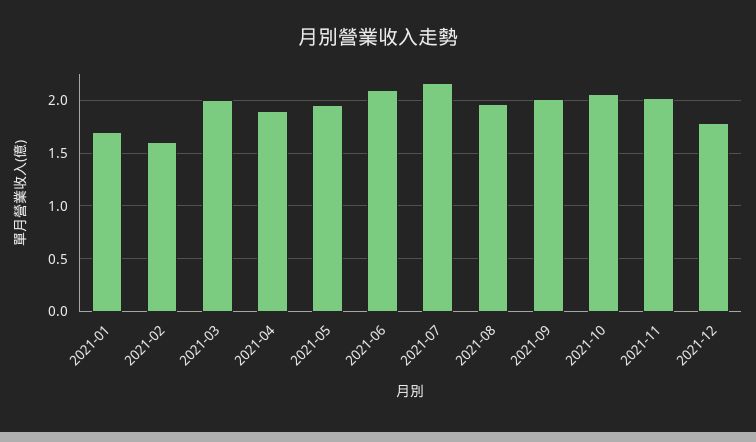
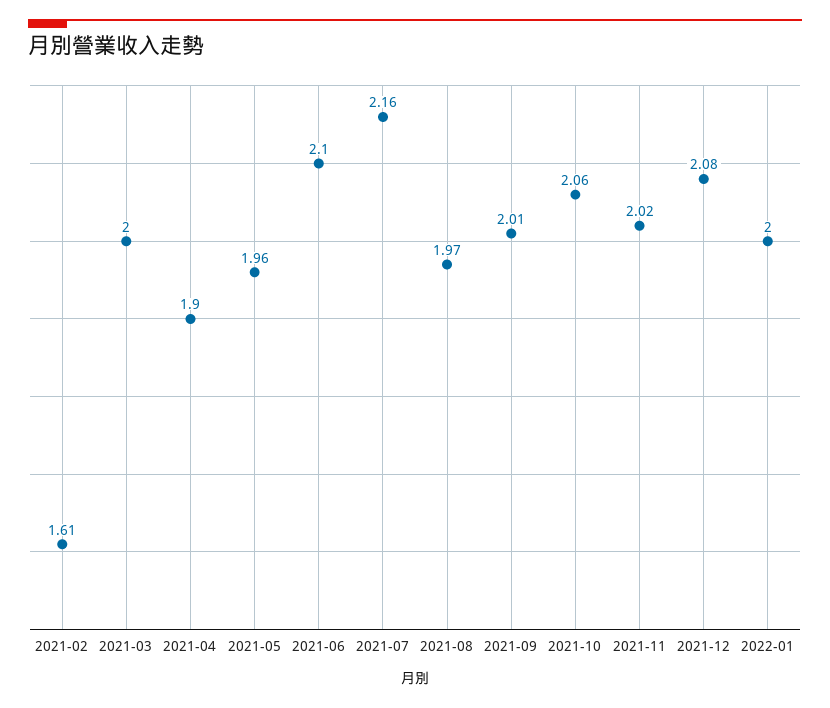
2021-01: 1.7 -> none
2021-12: 1.8 -> 2.08
2022-01: none -> 2

